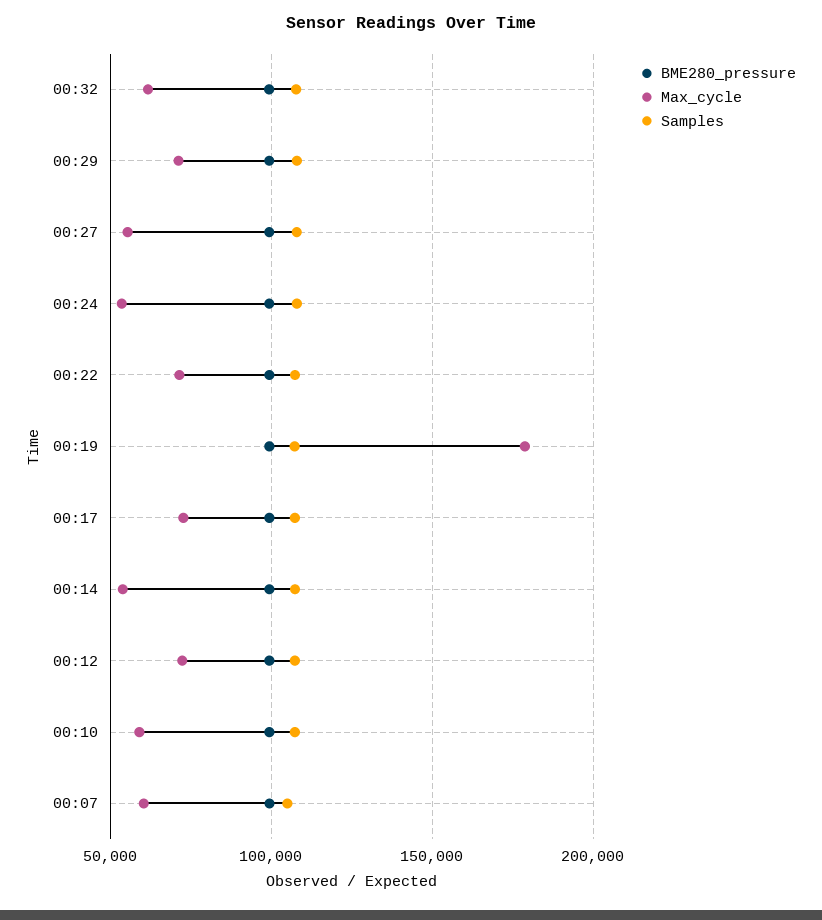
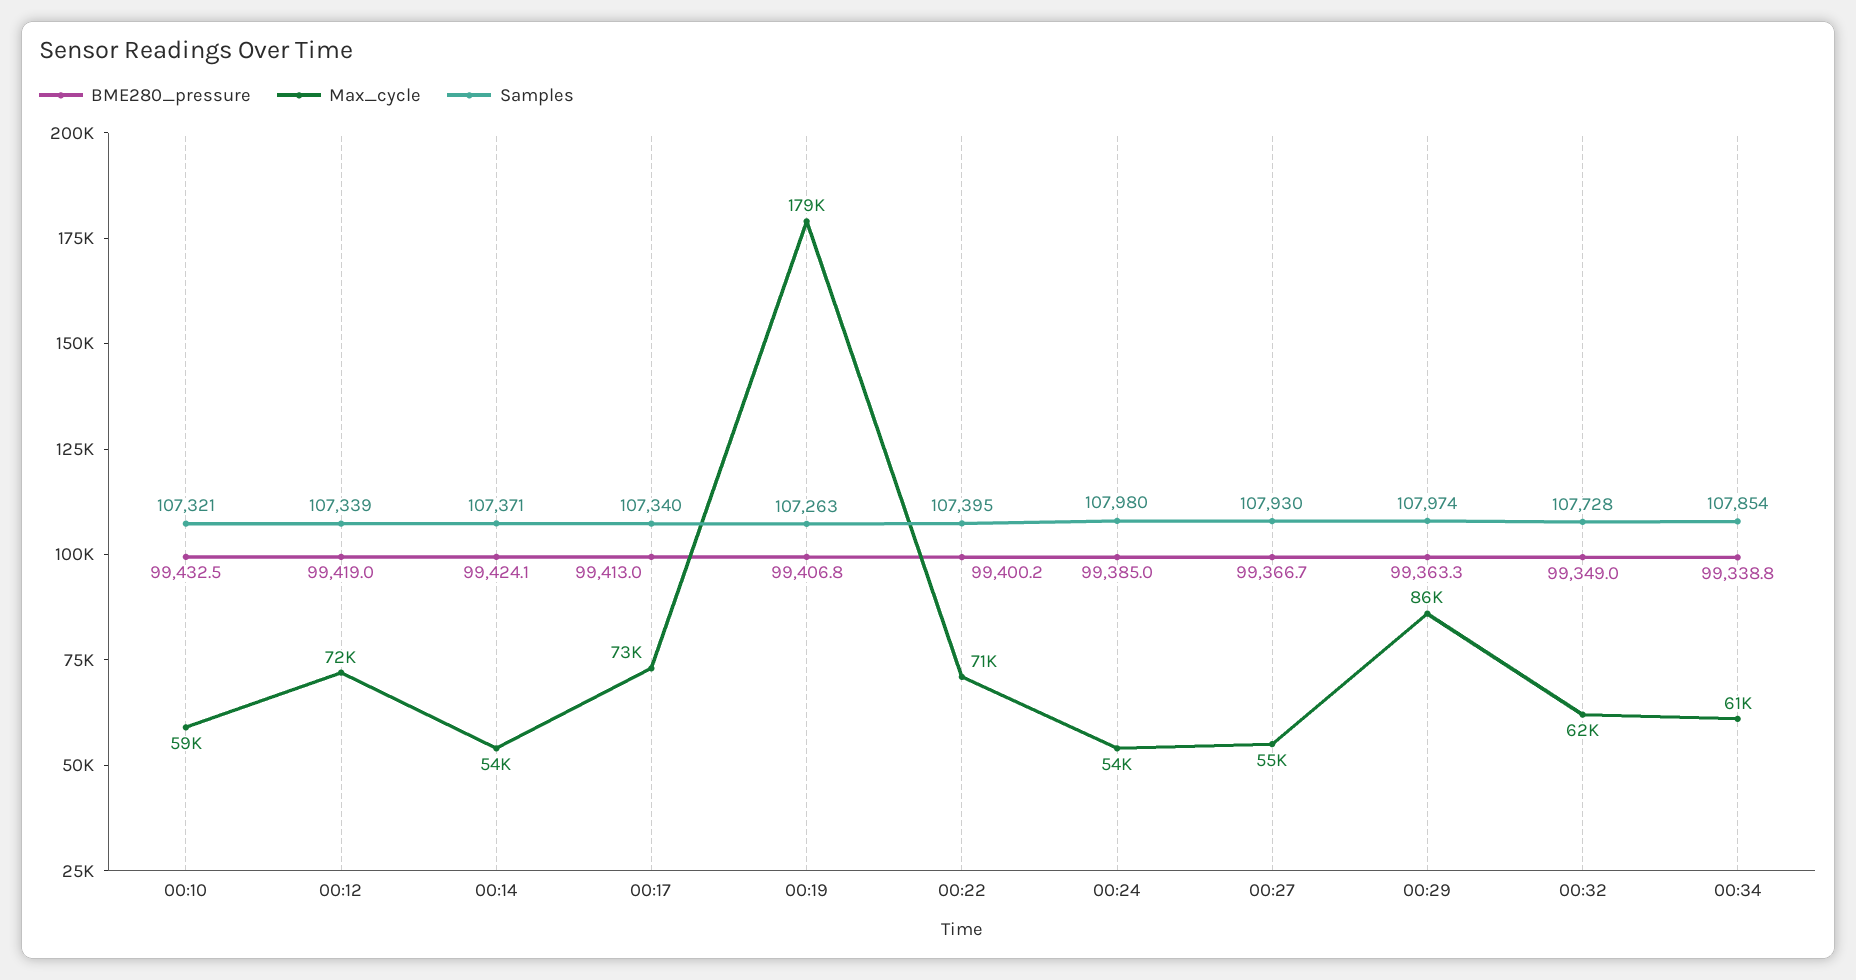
Max_cycle, 00:29: 70000 -> 86000
BME280_pressure, 00:07: 100000 -> none
Max_cycle, 00:07: 60000 -> none
Samples, 00:07: 105000 -> none
BME280_pressure, 00:34: none -> 99338.8
Max_cycle, 00:34: none -> 61000
Samples, 00:34: none -> 107854

